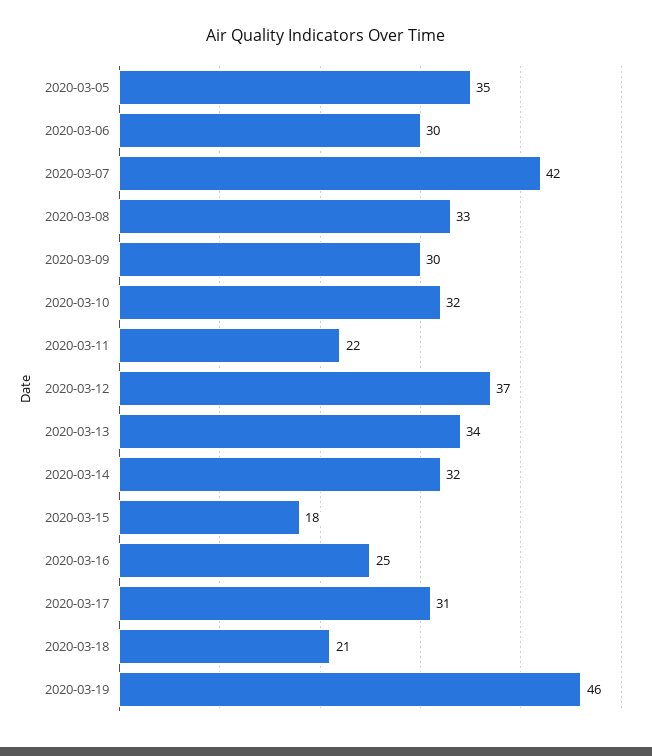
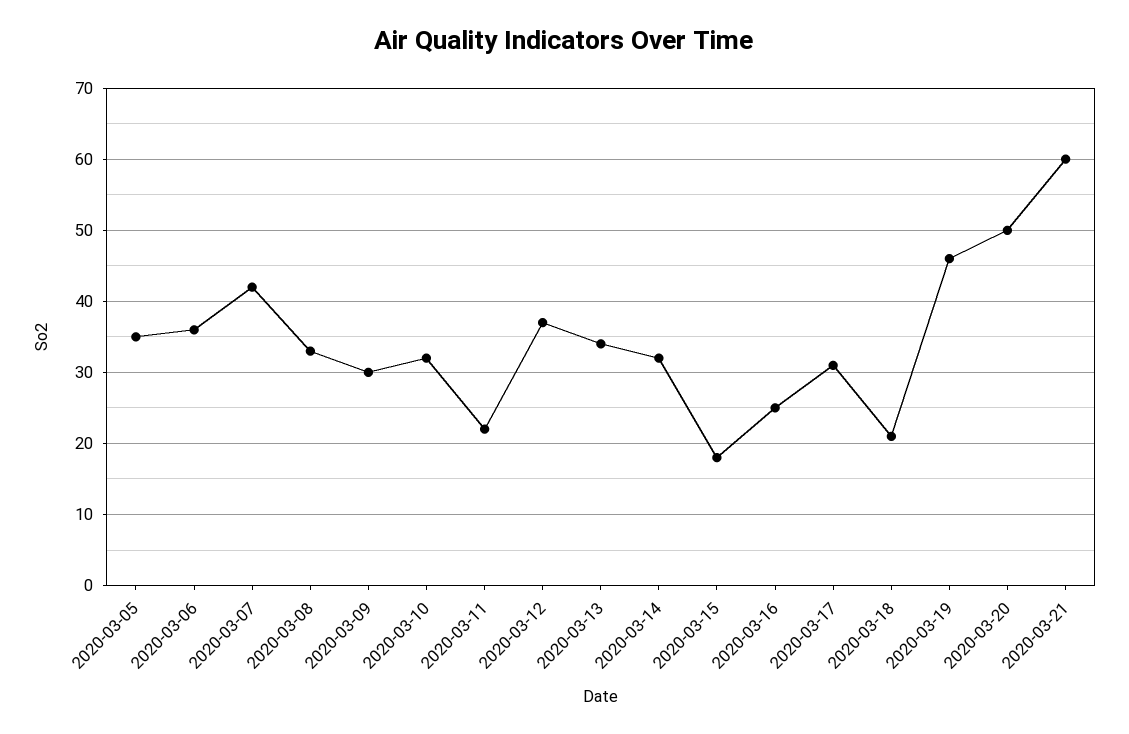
2020-03-06: 30 -> 36
2020-03-20: none -> 50
2020-03-21: none -> 60

